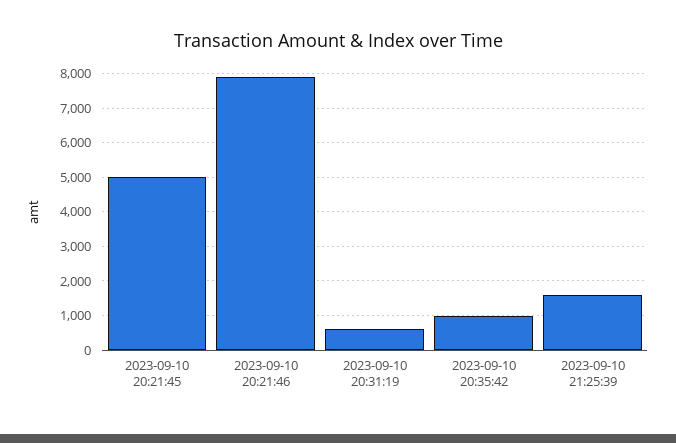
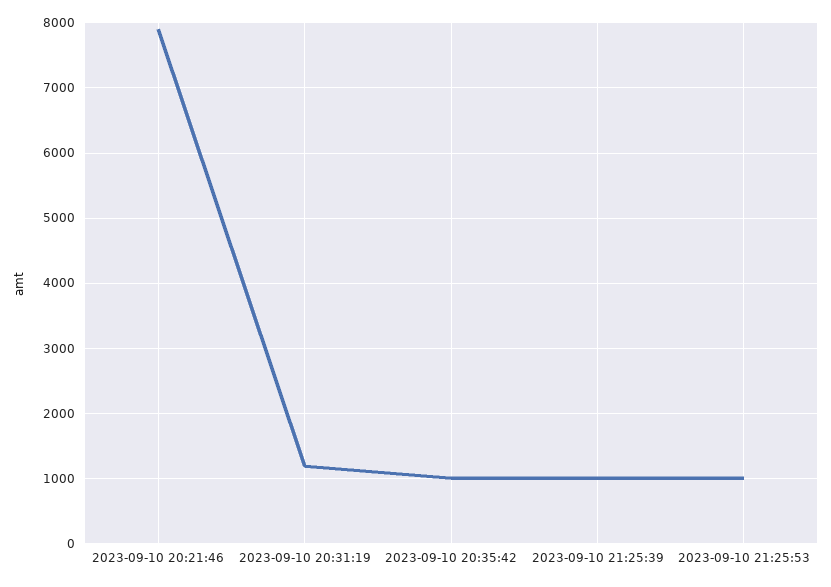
2023-09-10 20:21:45: 5000 -> none
2023-09-10 20:31:19: 600 -> 1200
2023-09-10 21:25:39: 1600 -> 1000
2023-09-10 21:25:53: none -> 1000

